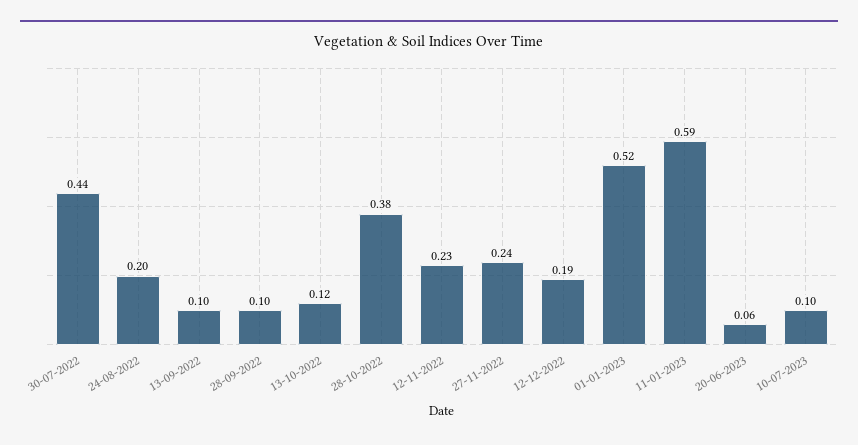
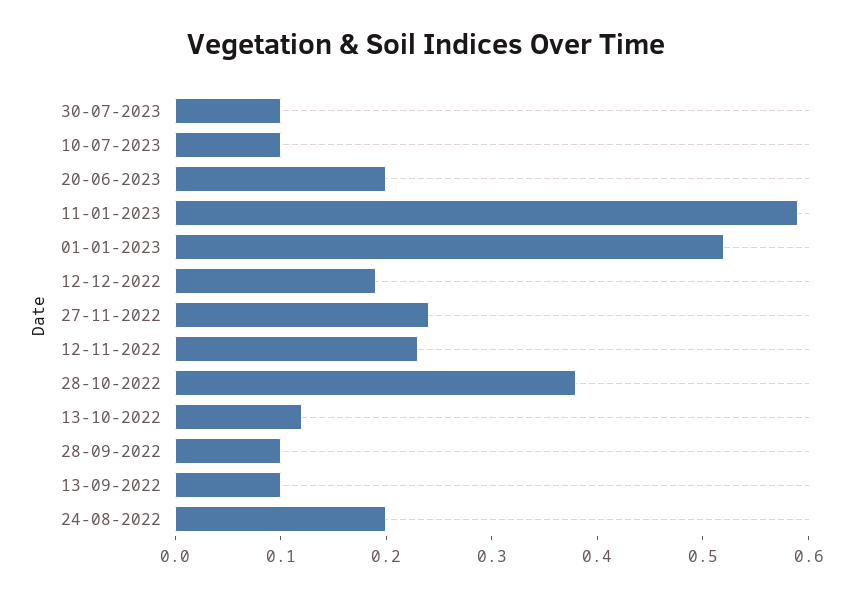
30-07-2022: 0.44 -> none
20-06-2023: 0.06 -> 0.2
30-07-2023: none -> 0.1

